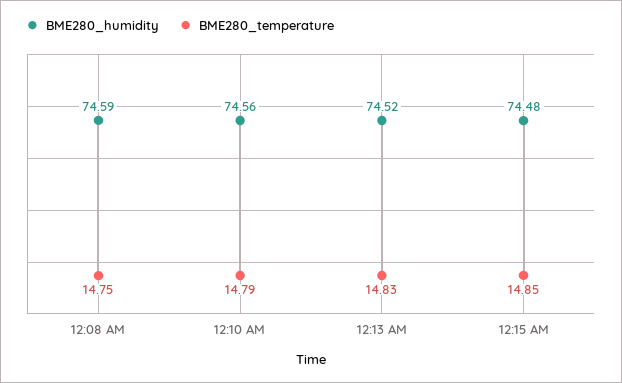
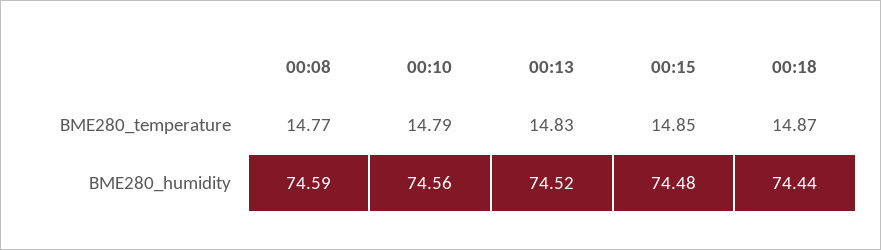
BME280_temperature, 12:08 AM: 14.75 -> 14.77
BME280_temperature, 00:18: none -> 14.87
BME280_humidity, 00:18: none -> 74.44

